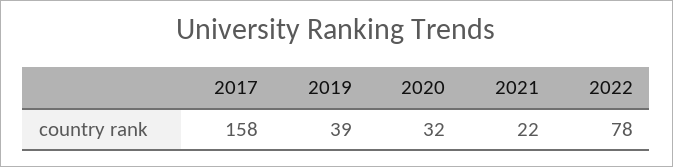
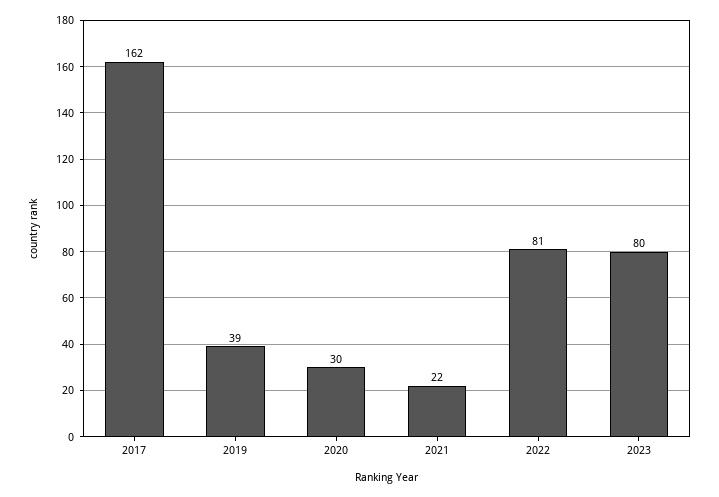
2017: 158 -> 162
2020: 32 -> 30
2022: 78 -> 81
2023: none -> 80

